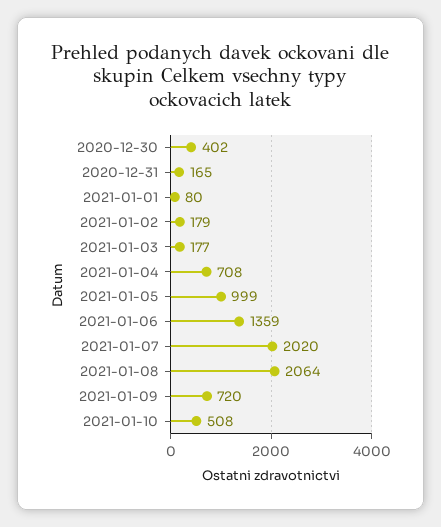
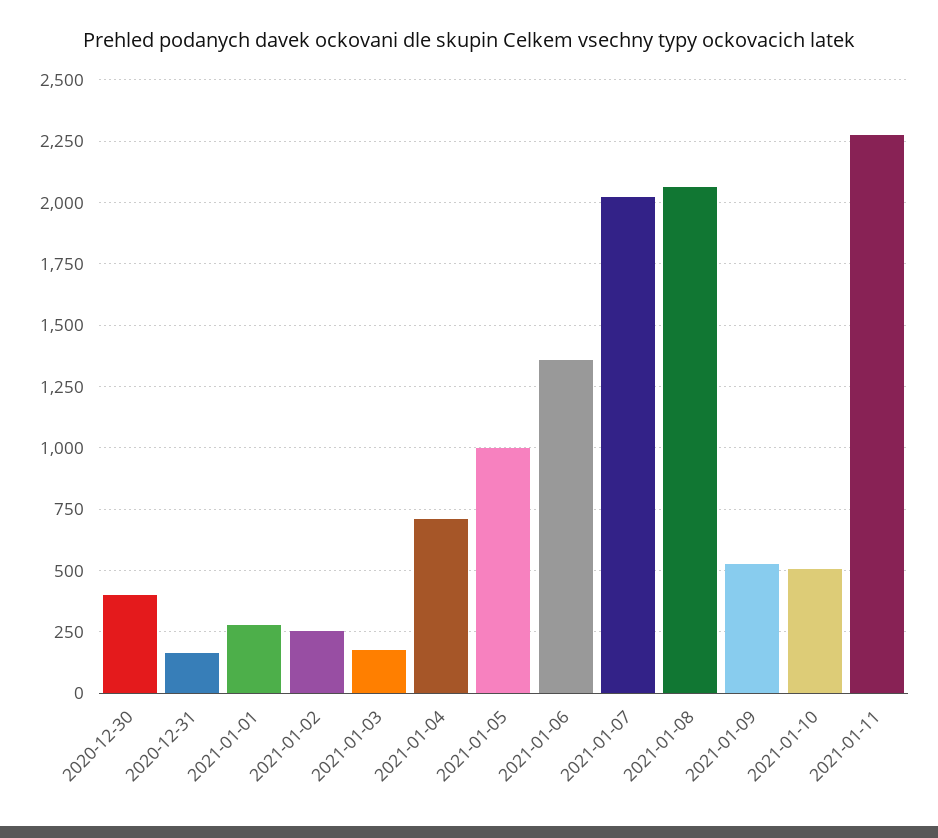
2021-01-01: 80 -> 275
2021-01-02: 179 -> 250
2021-01-09: 720 -> 525
2021-01-11: none -> 2275

